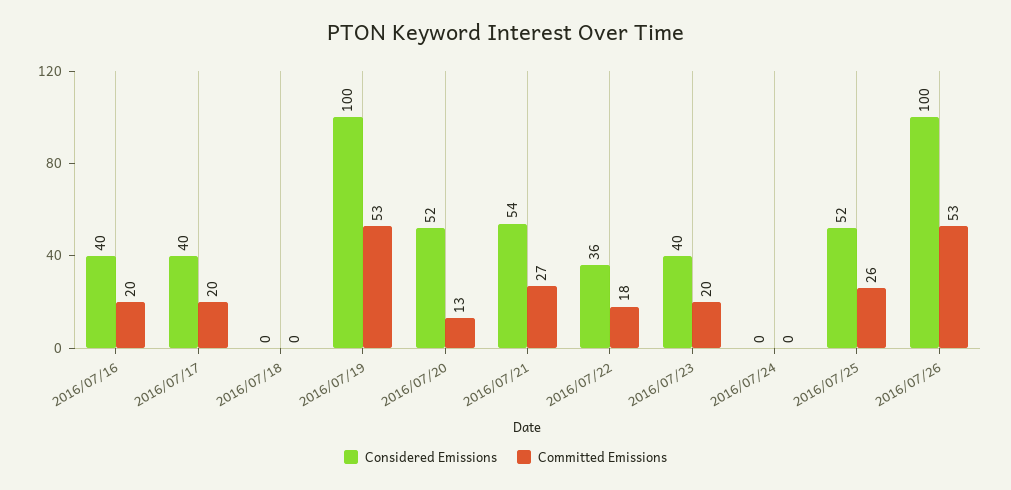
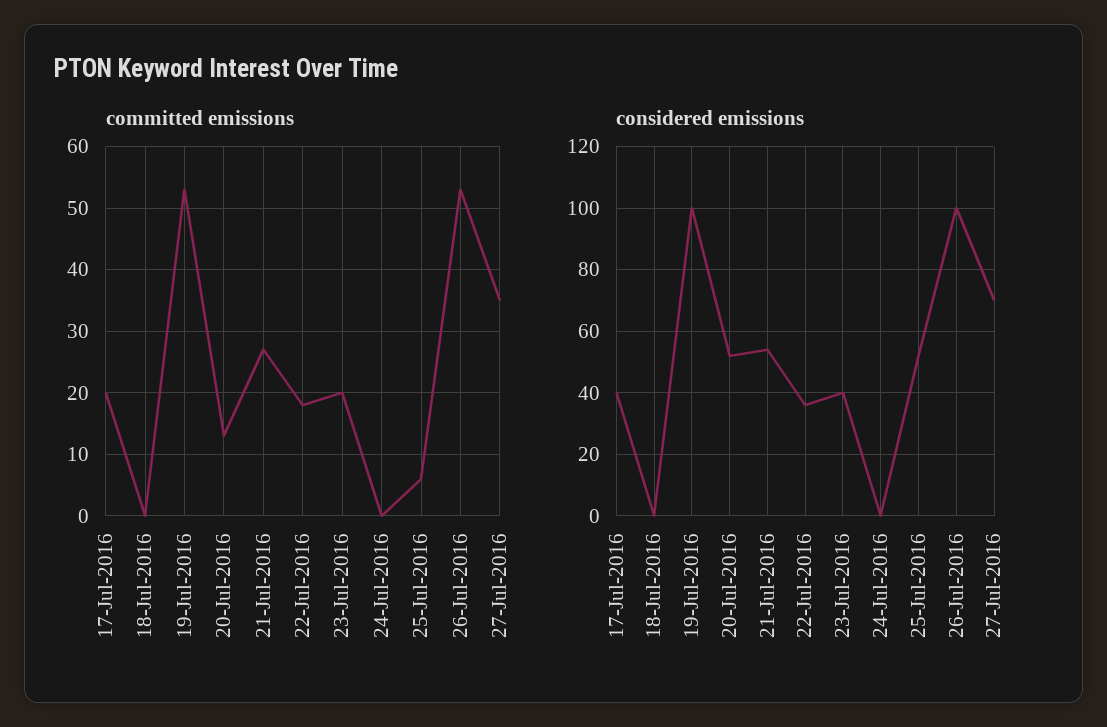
Considered Emissions, 2016/07/16: 40 -> none
Committed Emissions, 2016/07/16: 20 -> none
Committed Emissions, 2016/07/25: 26 -> 6
Committed Emissions, 27-Jul-2016: none -> 35
Considered Emissions, 27-Jul-2016: none -> 70

